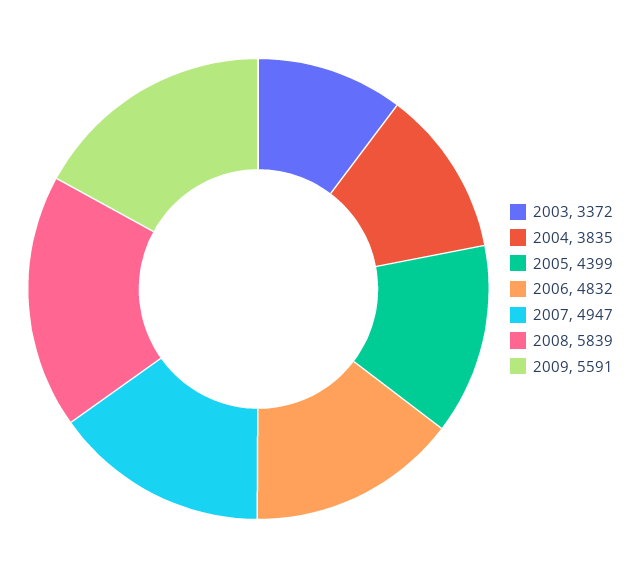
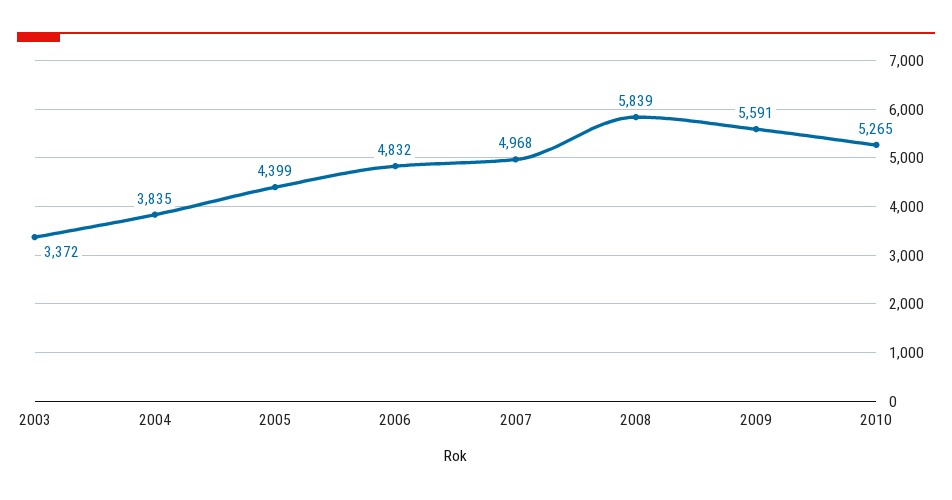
2007: 4947 -> 4968
2010: none -> 5265

